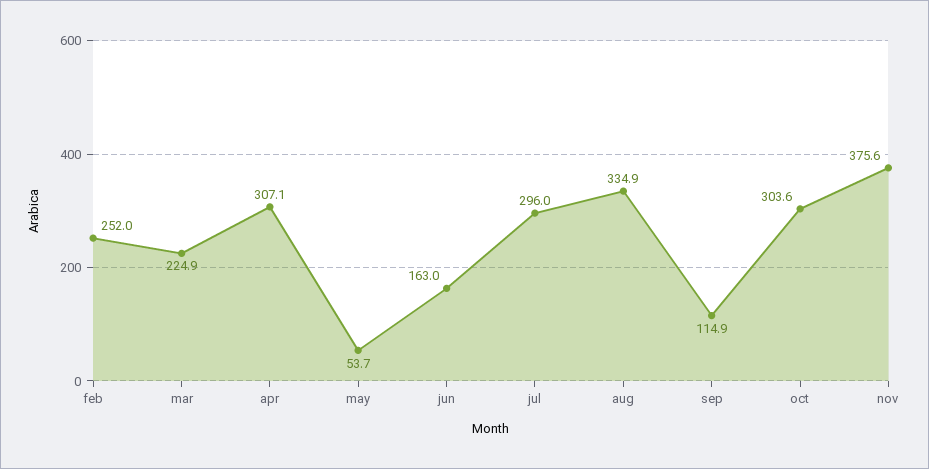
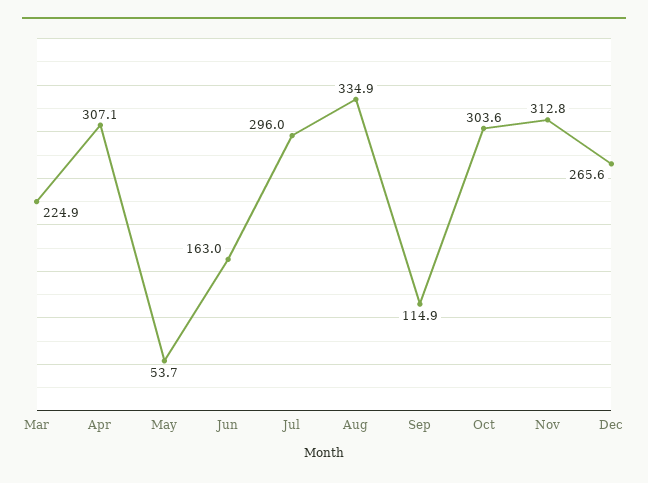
feb: 252 -> none
nov: 375.6 -> 312.8
Dec: none -> 265.6

